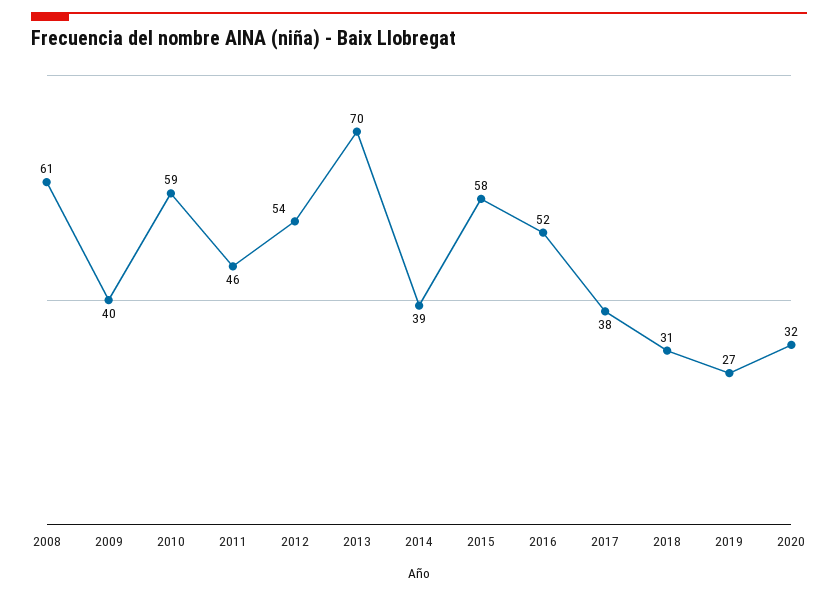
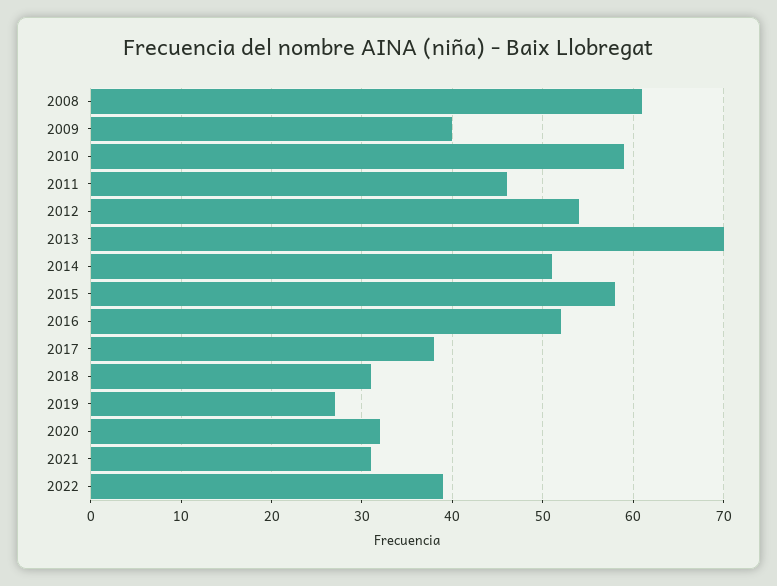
2014: 39 -> 51
2021: none -> 31
2022: none -> 39

